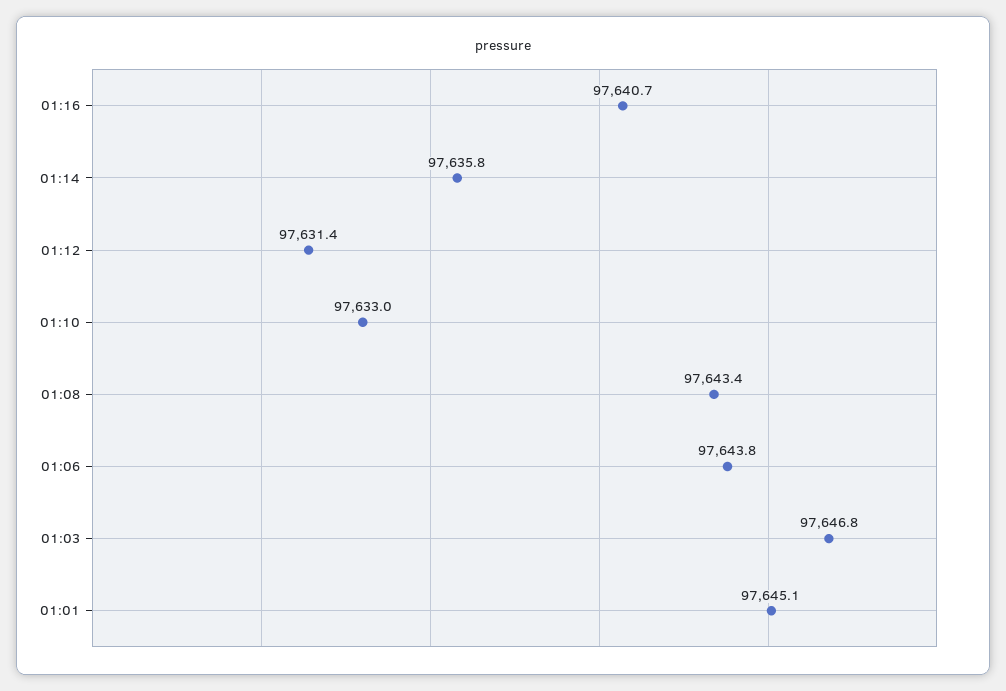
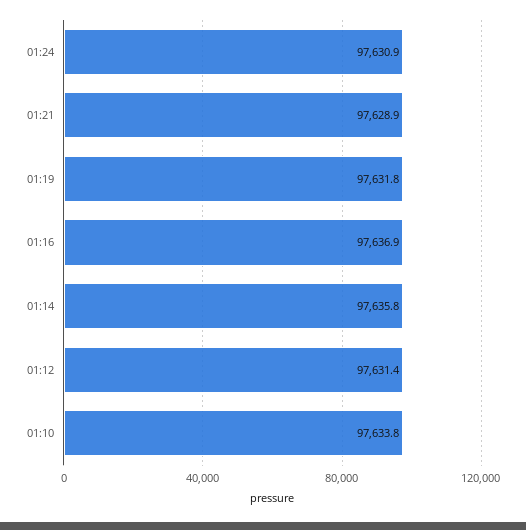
01:16: 97640.7 -> 97636.9
01:10: 97633 -> 97633.8
01:08: 97643.4 -> none
01:06: 97643.8 -> none
01:03: 97646.8 -> none
01:01: 97645.1 -> none
01:24: none -> 97630.9
01:21: none -> 97628.9
01:19: none -> 97631.8

